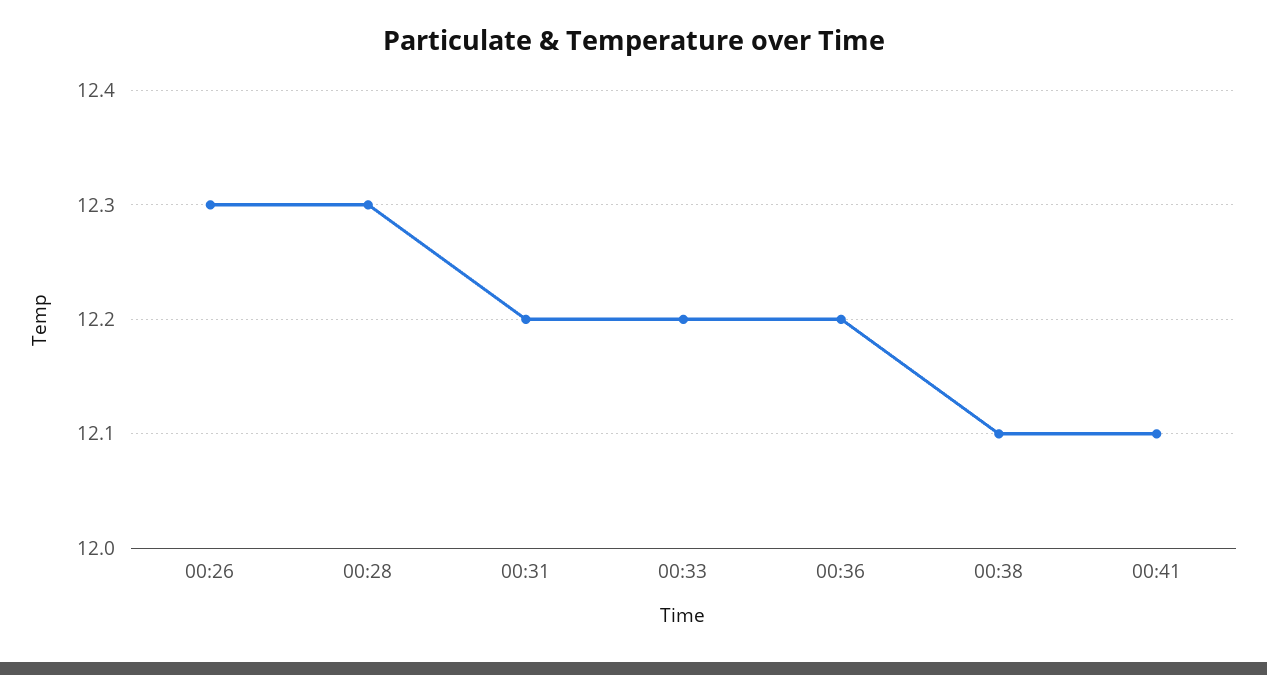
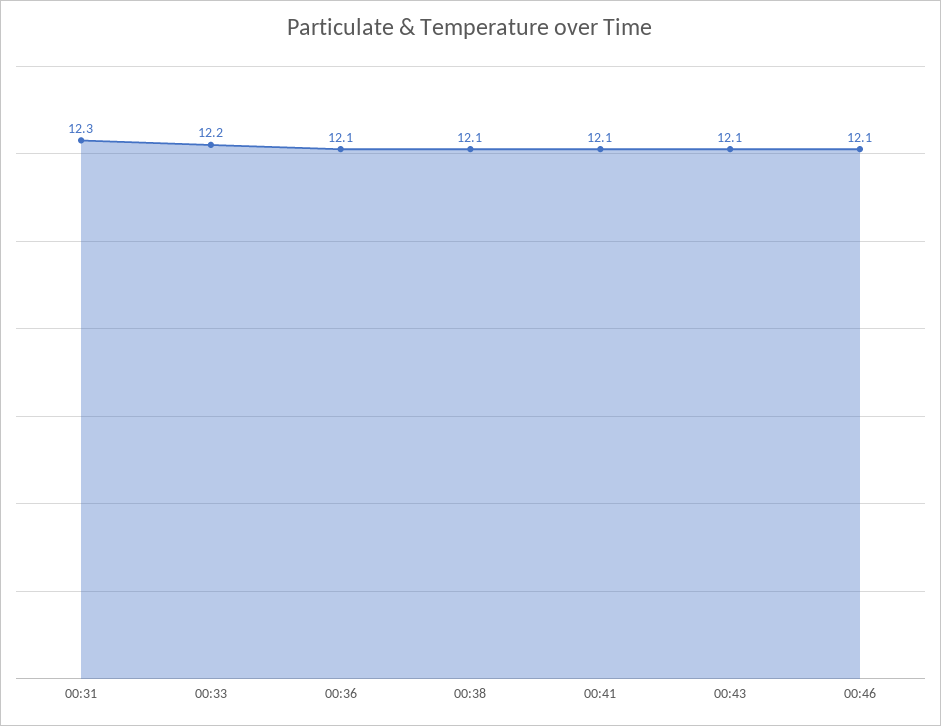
00:26: 12.3 -> none
00:28: 12.3 -> none
00:31: 12.2 -> 12.3
00:36: 12.2 -> 12.1
00:43: none -> 12.1
00:46: none -> 12.1

